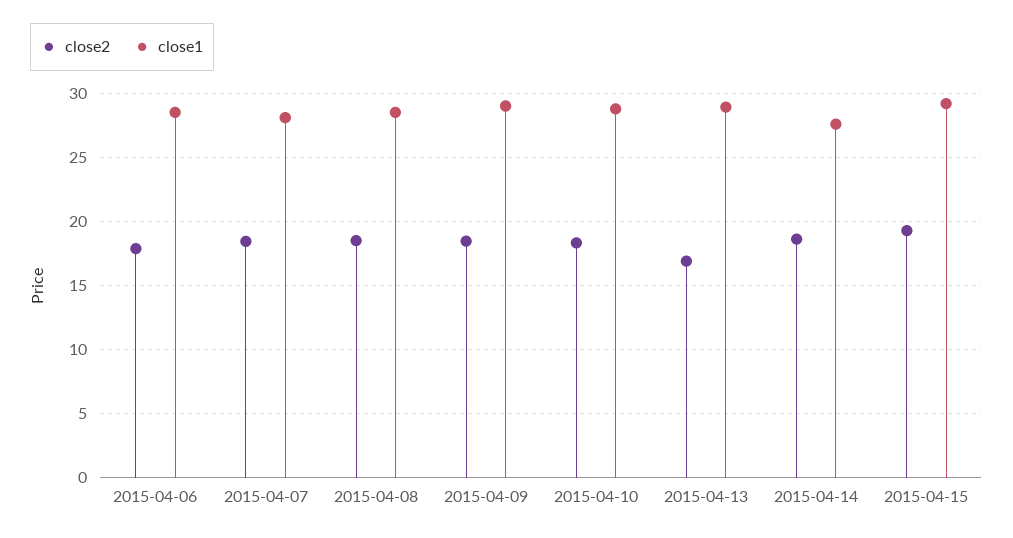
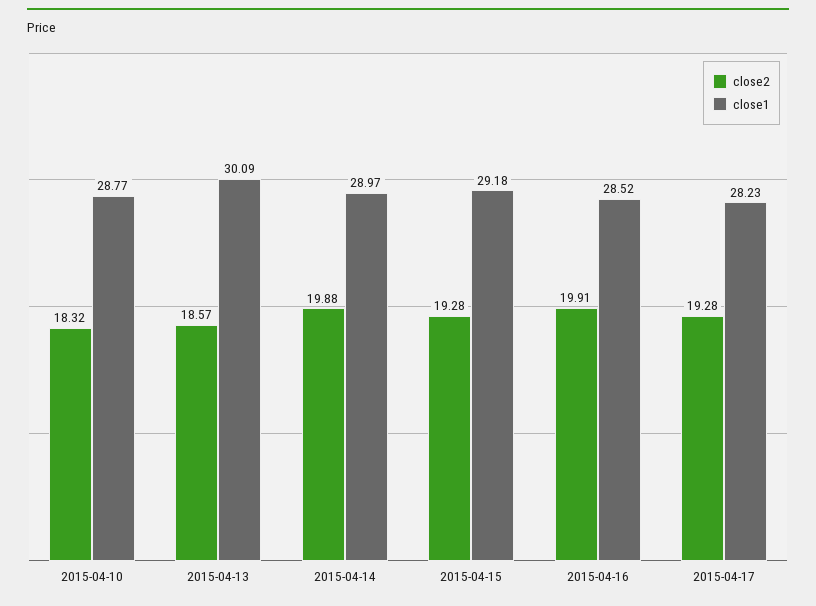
close2, 2015-04-06: 18 -> none
close1, 2015-04-06: 28.5 -> none
close2, 2015-04-07: 18.5 -> none
close1, 2015-04-07: 28 -> none
close2, 2015-04-08: 18.5 -> none
close1, 2015-04-08: 28.5 -> none
close2, 2015-04-09: 18.5 -> none
close1, 2015-04-09: 29 -> none
close2, 2015-04-13: 17 -> 18.57
close1, 2015-04-13: 29 -> 30.09
close2, 2015-04-14: 18.5 -> 19.88
close1, 2015-04-14: 27.5 -> 28.97
close2, 2015-04-16: none -> 19.91
close1, 2015-04-16: none -> 28.52
close2, 2015-04-17: none -> 19.28
close1, 2015-04-17: none -> 28.23

